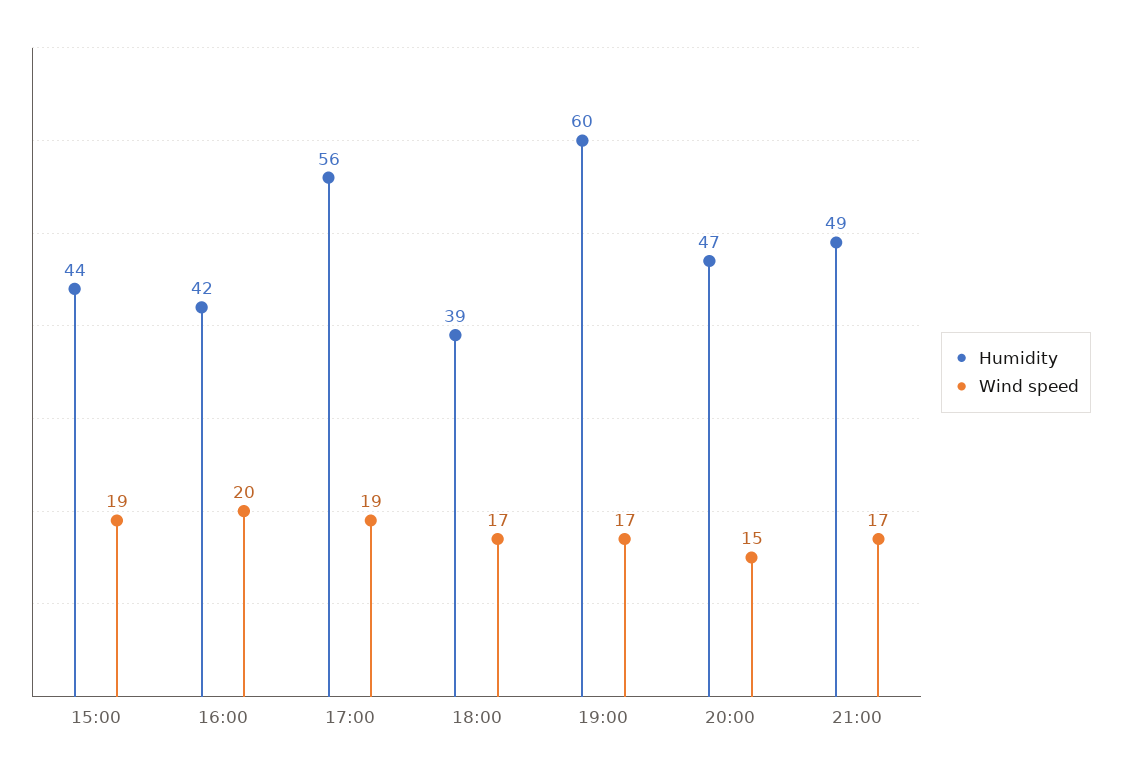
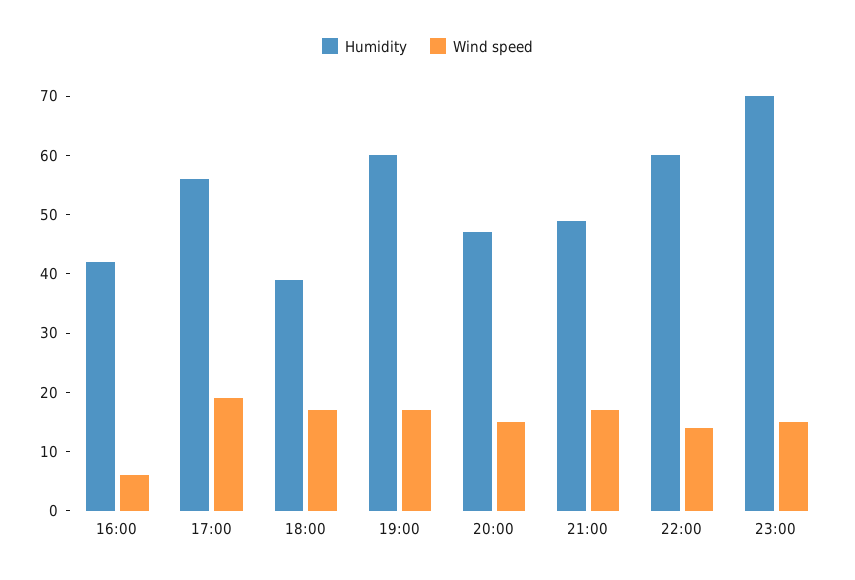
Humidity, 15:00: 44 -> none
Wind speed, 15:00: 19 -> none
Wind speed, 16:00: 20 -> 5
Humidity, 22:00: none -> 60
Wind speed, 22:00: none -> 15
Humidity, 23:00: none -> 70
Wind speed, 23:00: none -> 15

